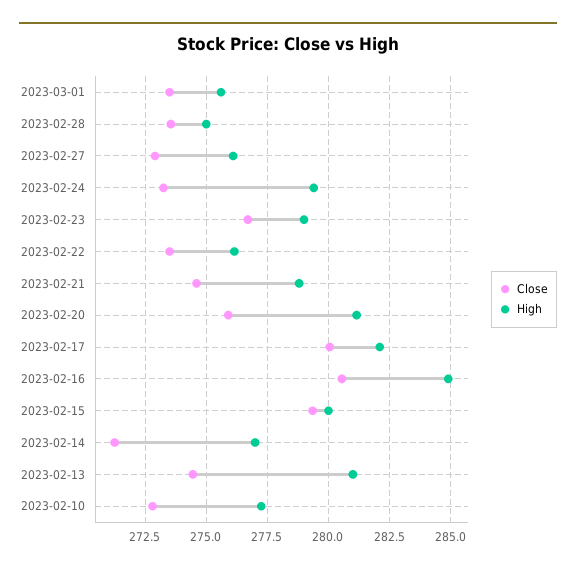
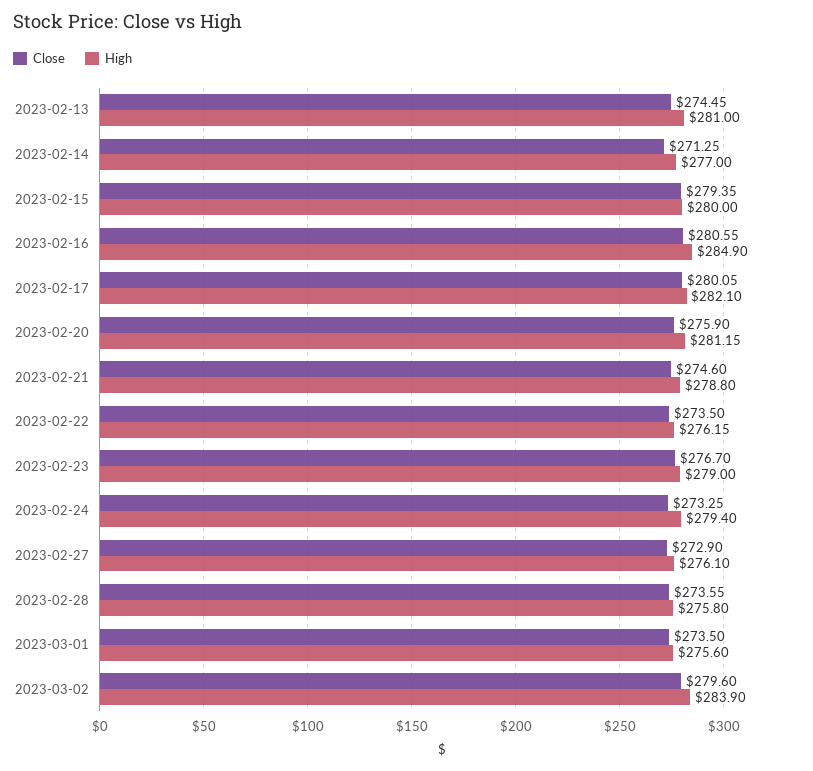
High, 2023-02-28: 275 -> 275.8
Close, 2023-02-10: 272.75 -> none
High, 2023-02-10: 277.25 -> none
Close, 2023-03-02: none -> 279.6
High, 2023-03-02: none -> 283.9

